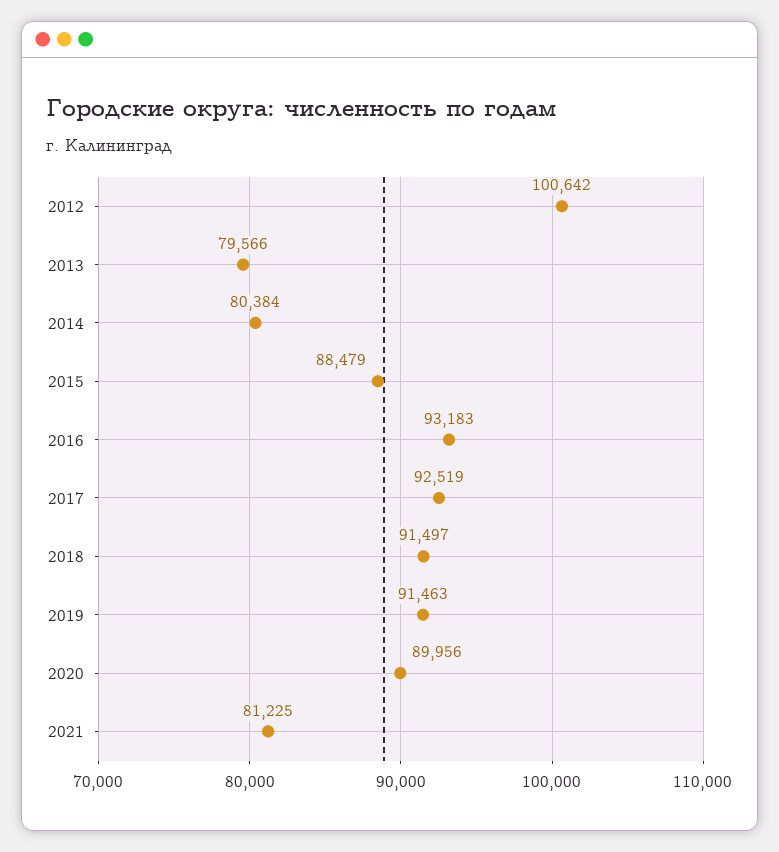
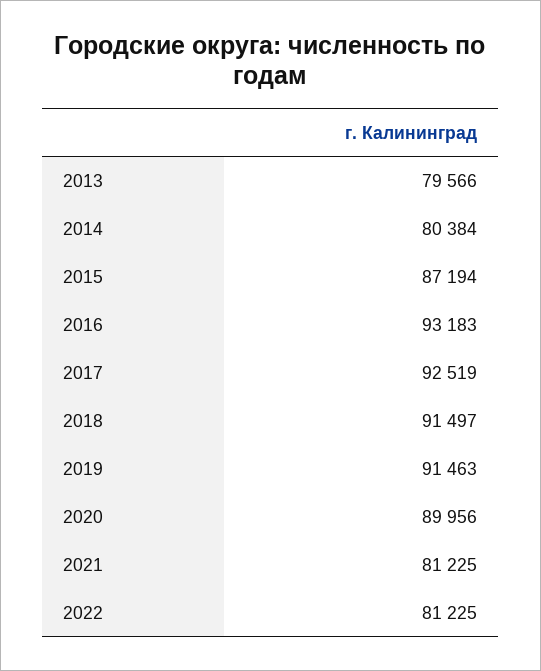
2012: 100642 -> none
2015: 88479 -> 87194
2022: none -> 81225

